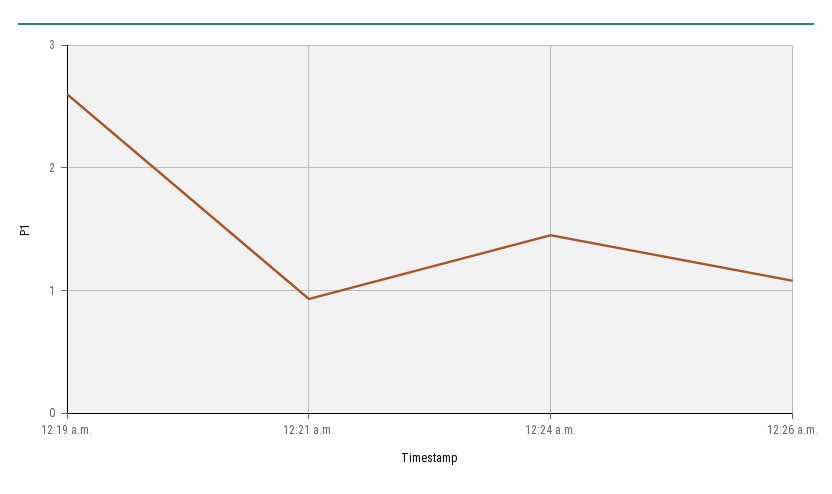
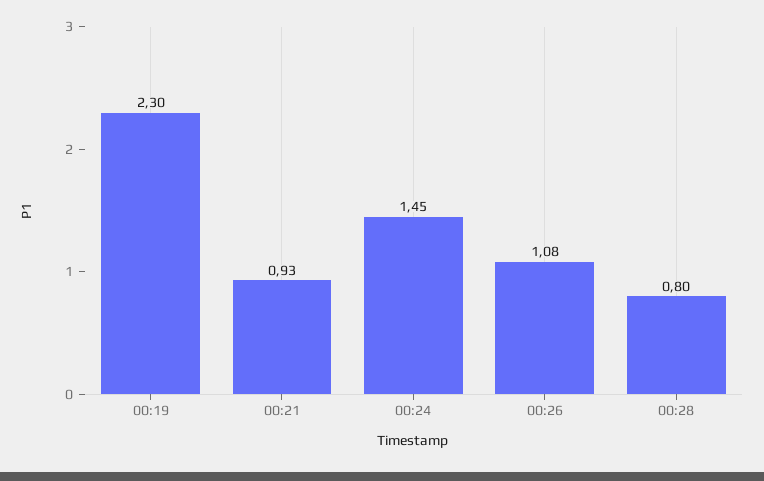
12:19 a.m.: 2.6 -> 2.3
00:28: none -> 0.8

